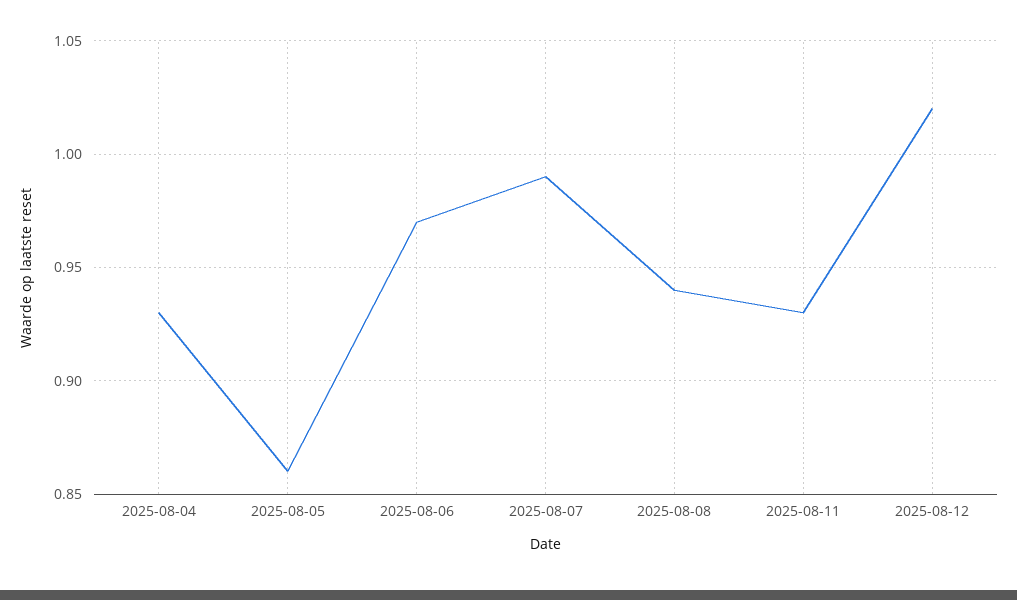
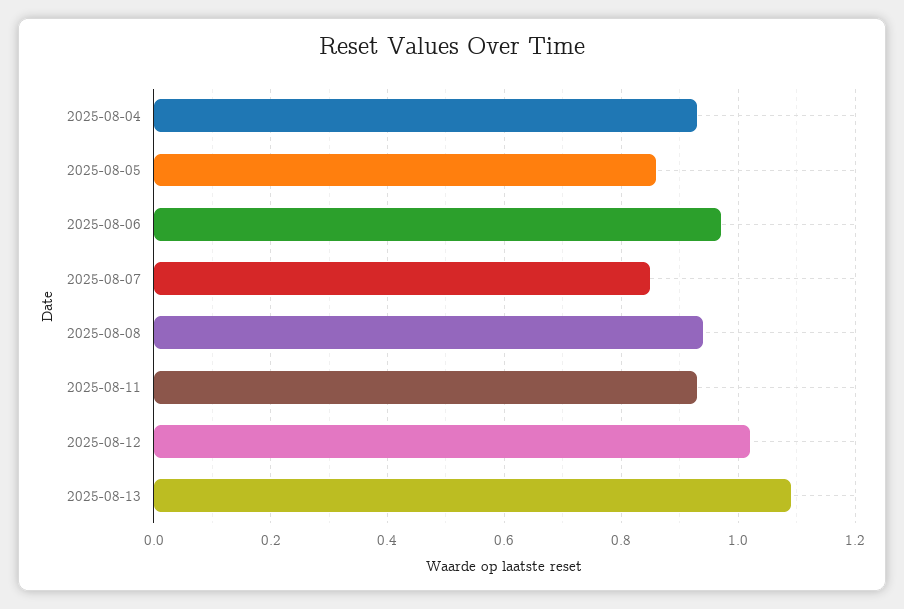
2025-08-07: 0.99 -> 0.85
2025-08-13: none -> 1.1

